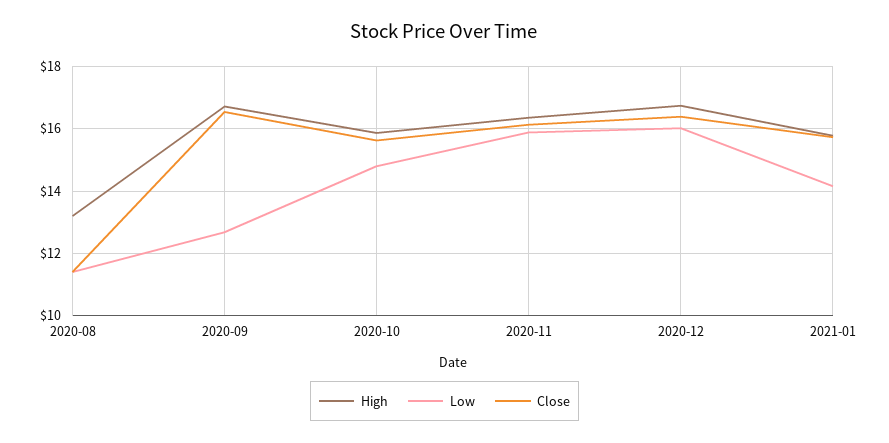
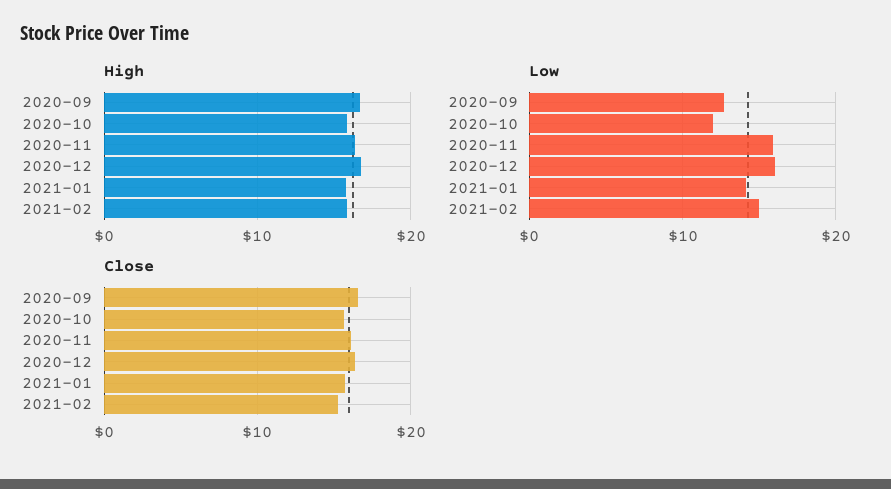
High, 2020-08: 13.2 -> none
Low, 2020-08: 11.4 -> none
Close, 2020-08: 11.4 -> none
Low, 2020-10: 14.8 -> 12
High, 2021-02: none -> 16
Low, 2021-02: none -> 15
Close, 2021-02: none -> 15

